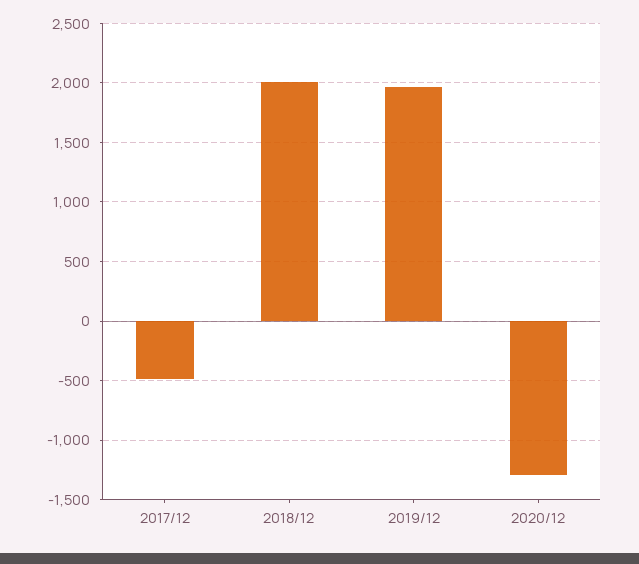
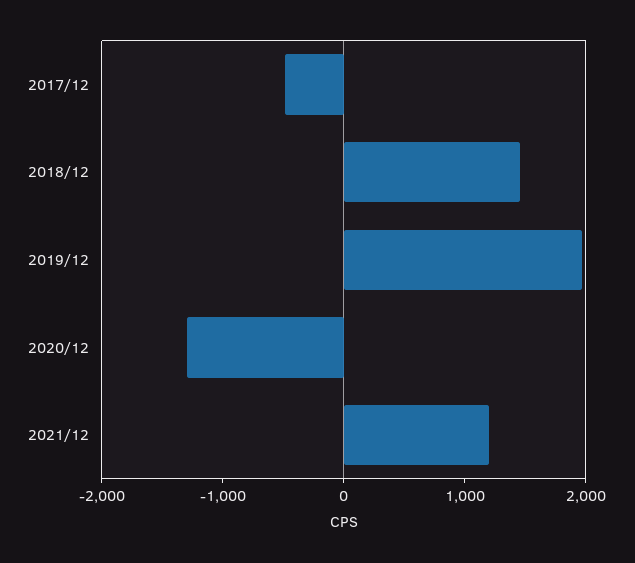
2018/12: 2000 -> 1400
2021/12: none -> 1200

